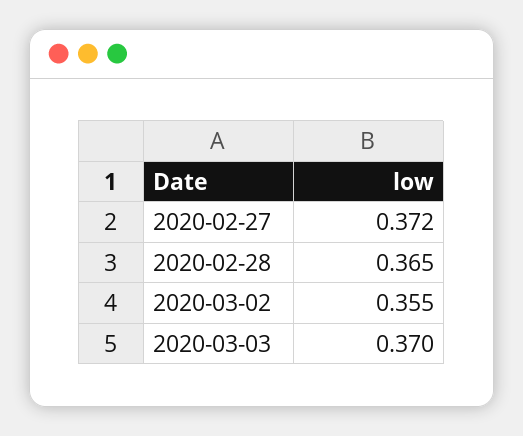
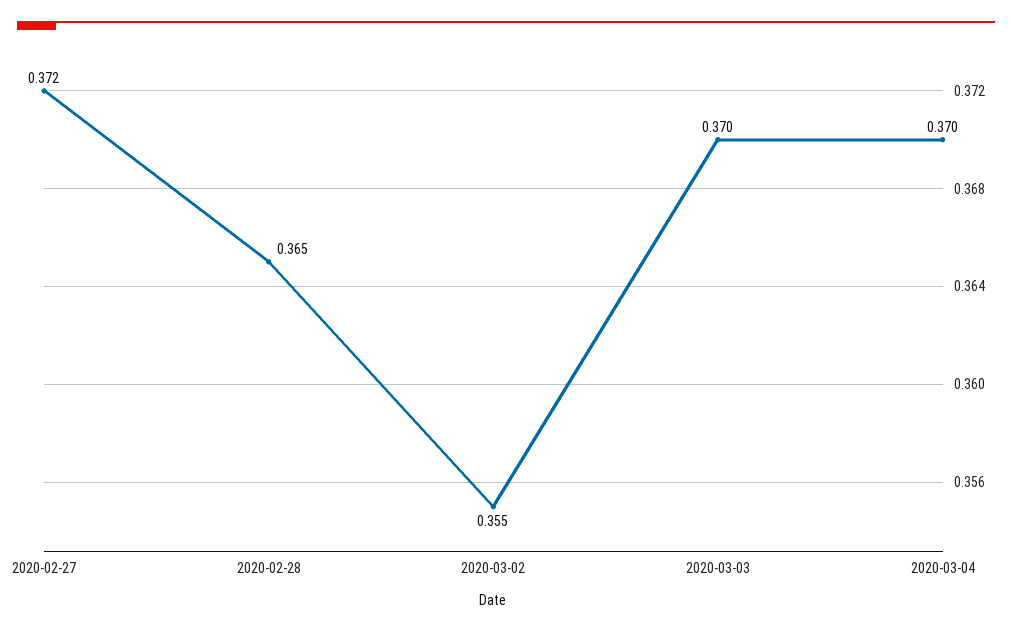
2020-03-04: none -> 0.37

